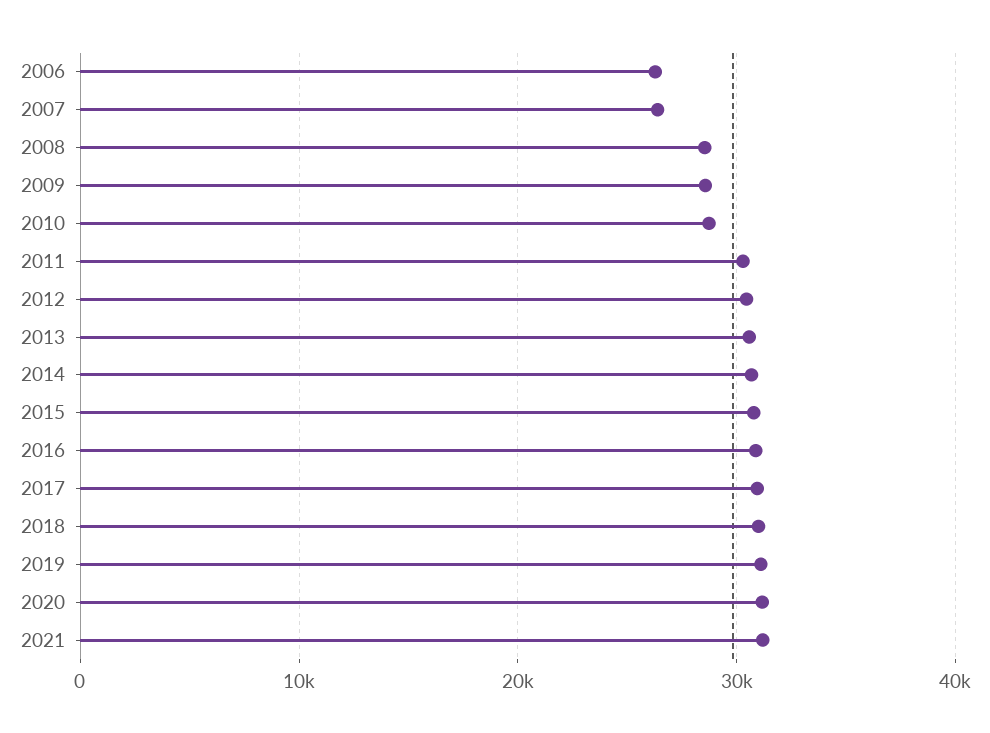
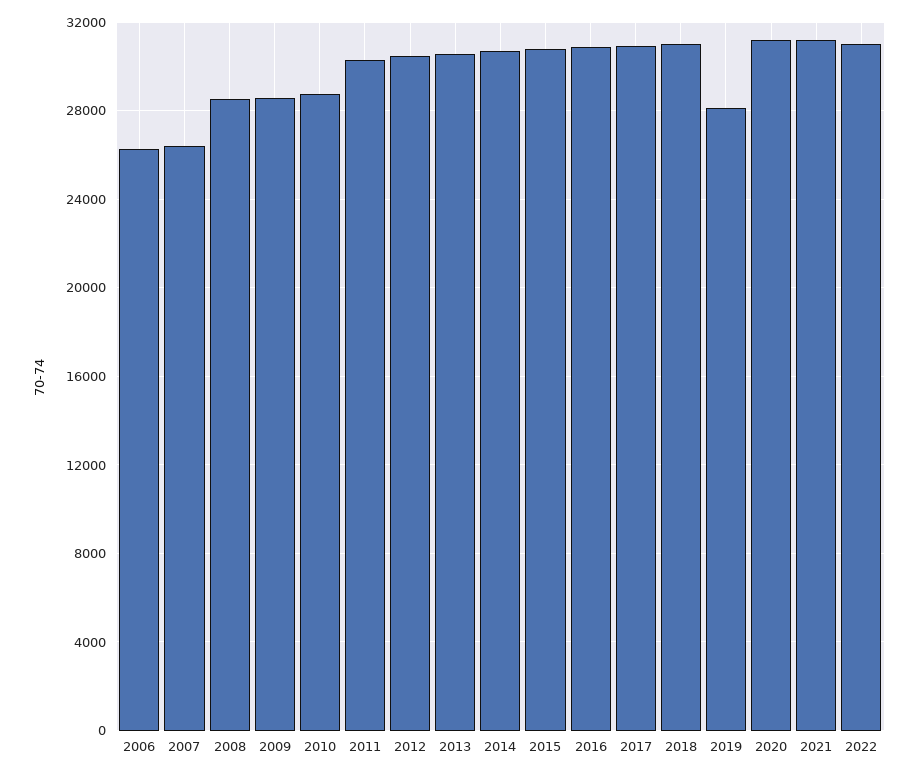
2019: 31000 -> 28000
2022: none -> 31000

